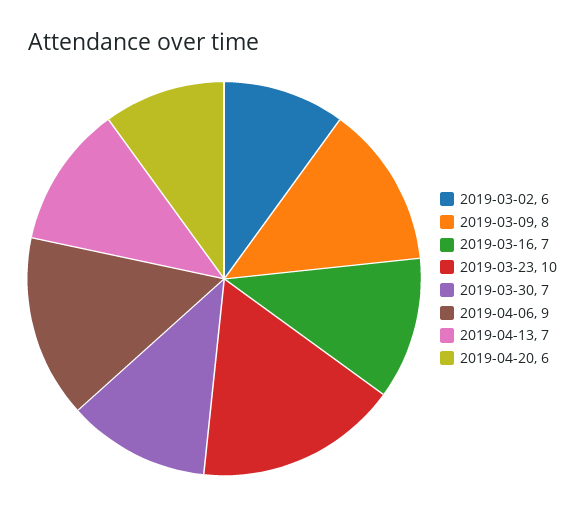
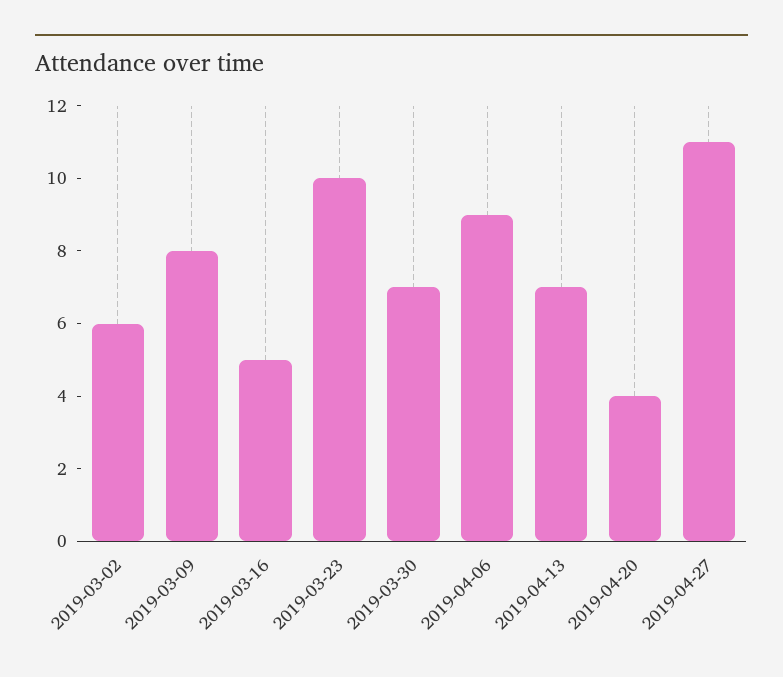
2019-03-16: 7 -> 5
2019-04-20: 6 -> 4
2019-04-27: none -> 11

